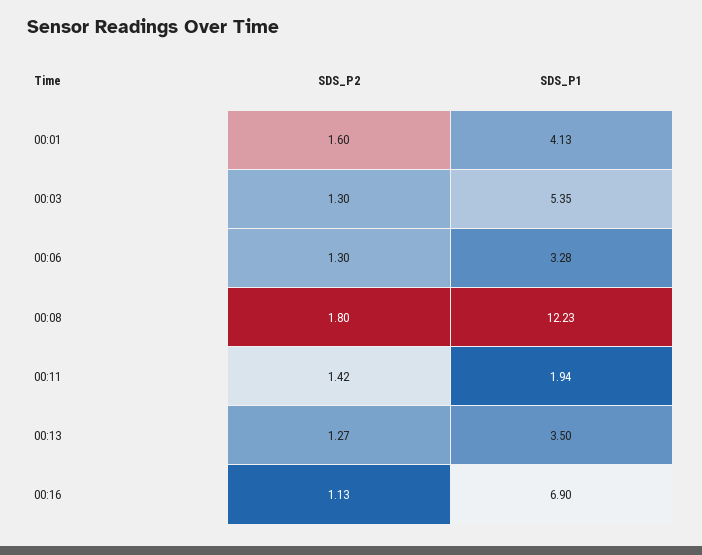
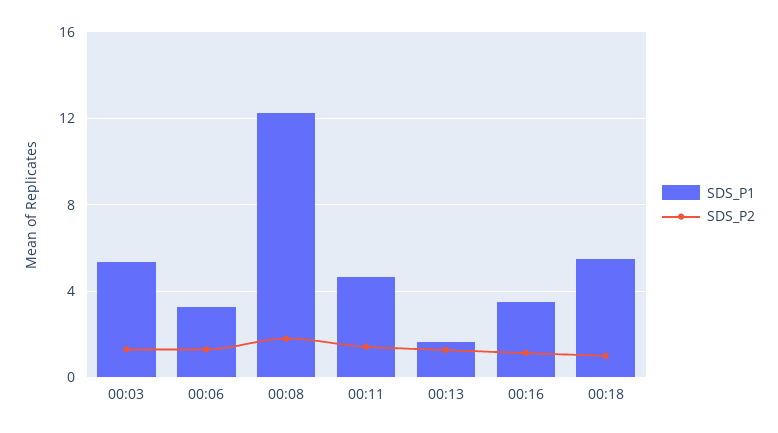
SDS_P2, 00:01: 1.6 -> none
SDS_P1, 00:01: 4.13 -> none
SDS_P1, 00:11: 1.94 -> 4.5
SDS_P1, 00:13: 3.5 -> 1.5
SDS_P1, 00:16: 6.9 -> 3.5
SDS_P1, 00:18: none -> 5.5
SDS_P2, 00:18: none -> 1

